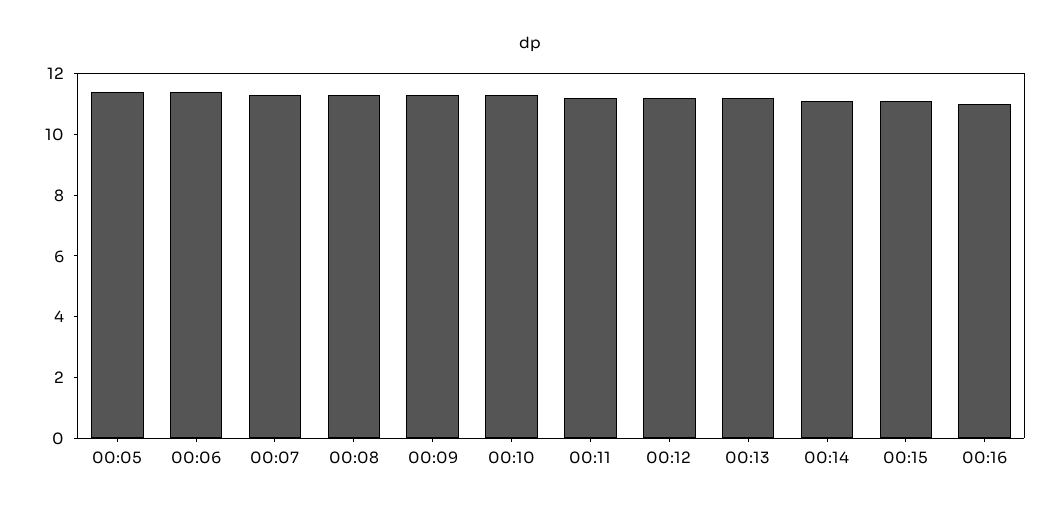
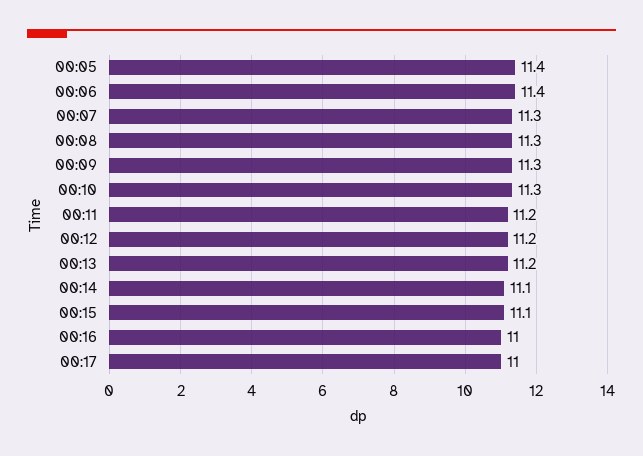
00:17: none -> 11

